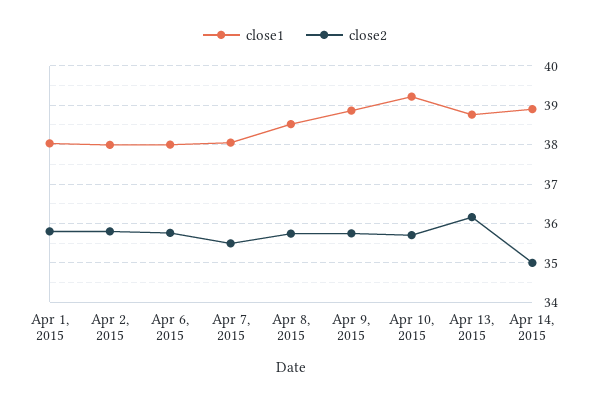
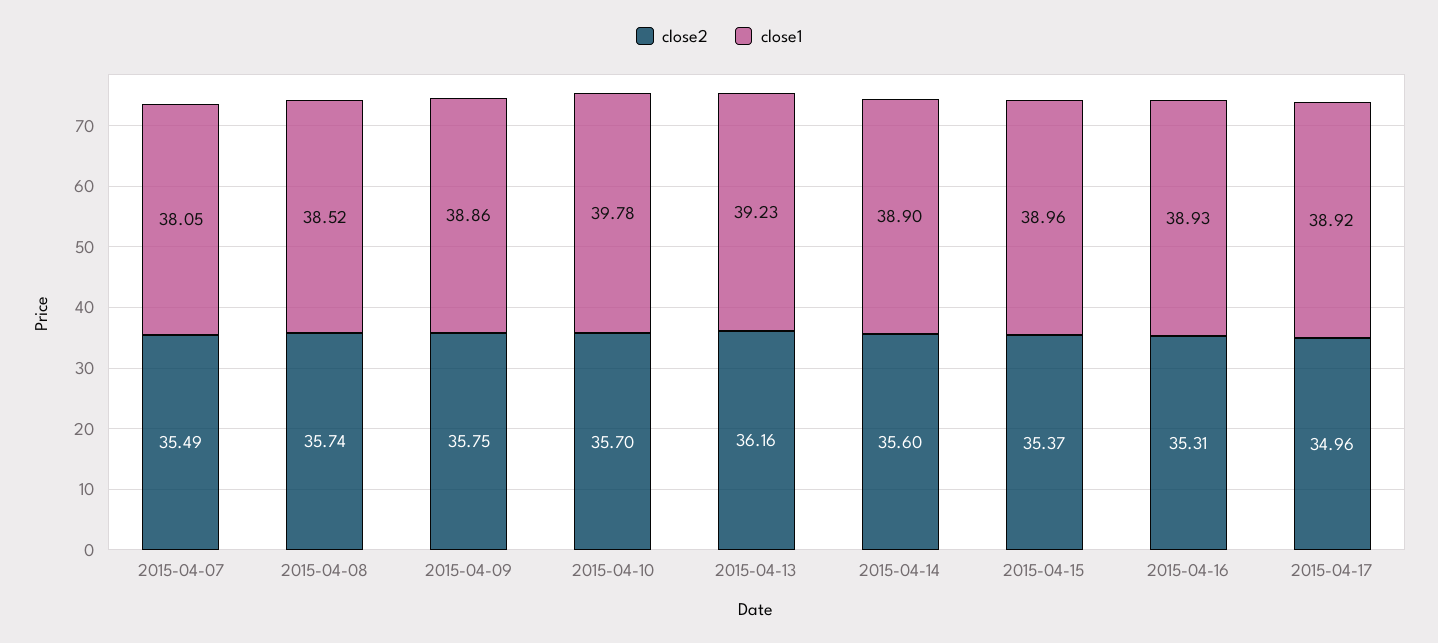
close1, Apr 1, 2015: 38 -> none
close2, Apr 1, 2015: 35.8 -> none
close1, Apr 2, 2015: 38 -> none
close2, Apr 2, 2015: 35.8 -> none
close1, Apr 6, 2015: 38 -> none
close2, Apr 6, 2015: 35.8 -> none
close1, Apr 10, 2015: 39.2 -> 39.78
close1, Apr 13, 2015: 38.8 -> 39.23
close2, Apr 14, 2015: 35 -> 35.6
close2, 2015-04-15: none -> 35.37
close1, 2015-04-15: none -> 38.96
close2, 2015-04-16: none -> 35.31
close1, 2015-04-16: none -> 38.93
close2, 2015-04-17: none -> 34.96
close1, 2015-04-17: none -> 38.92

